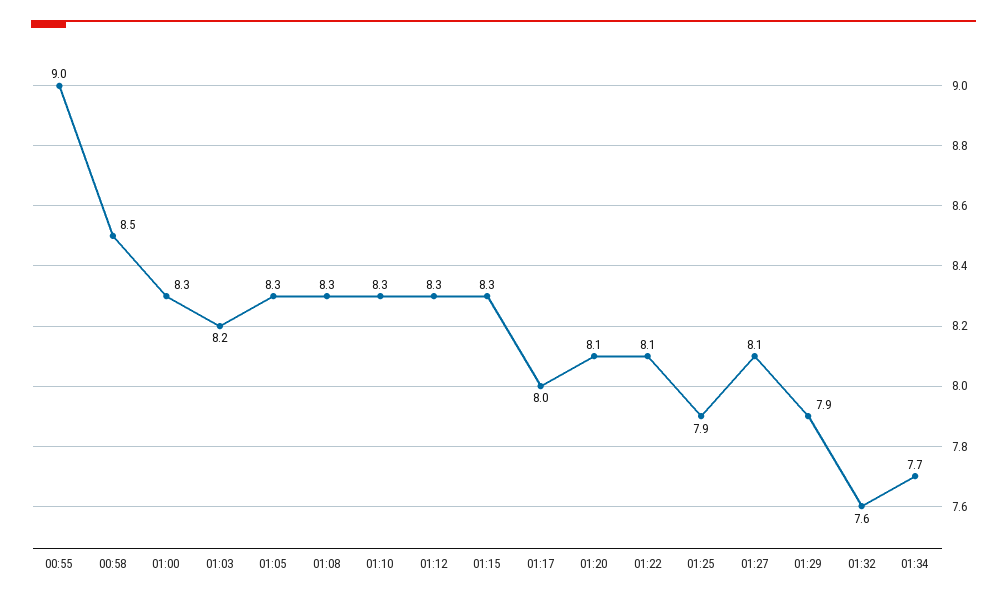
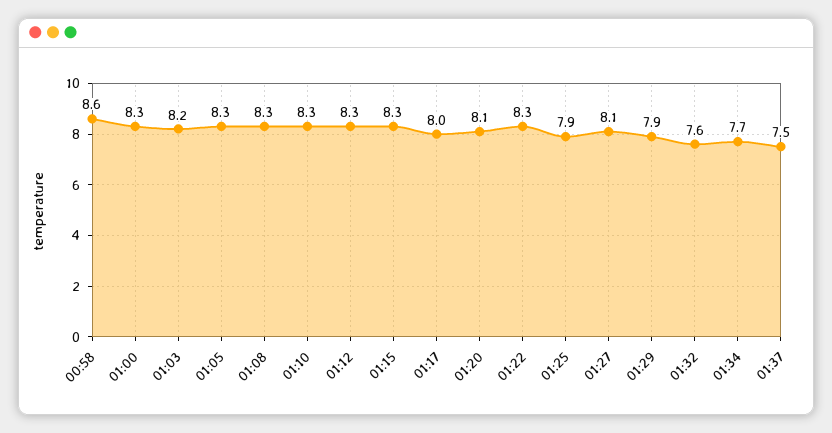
00:55: 9 -> none
00:58: 8.5 -> 8.6
01:22: 8.1 -> 8.3
01:37: none -> 7.5

